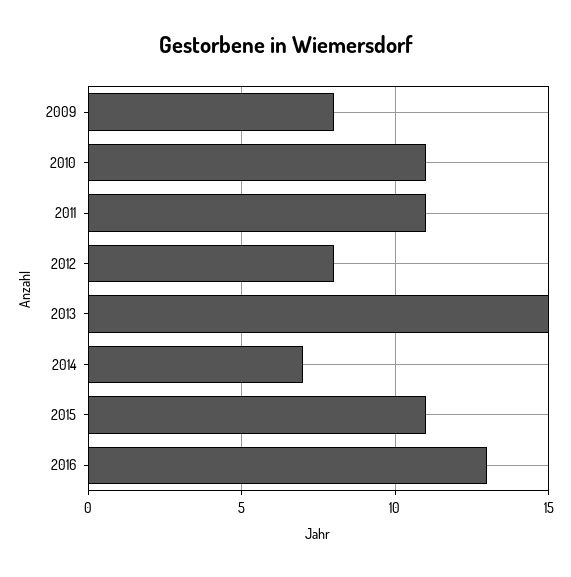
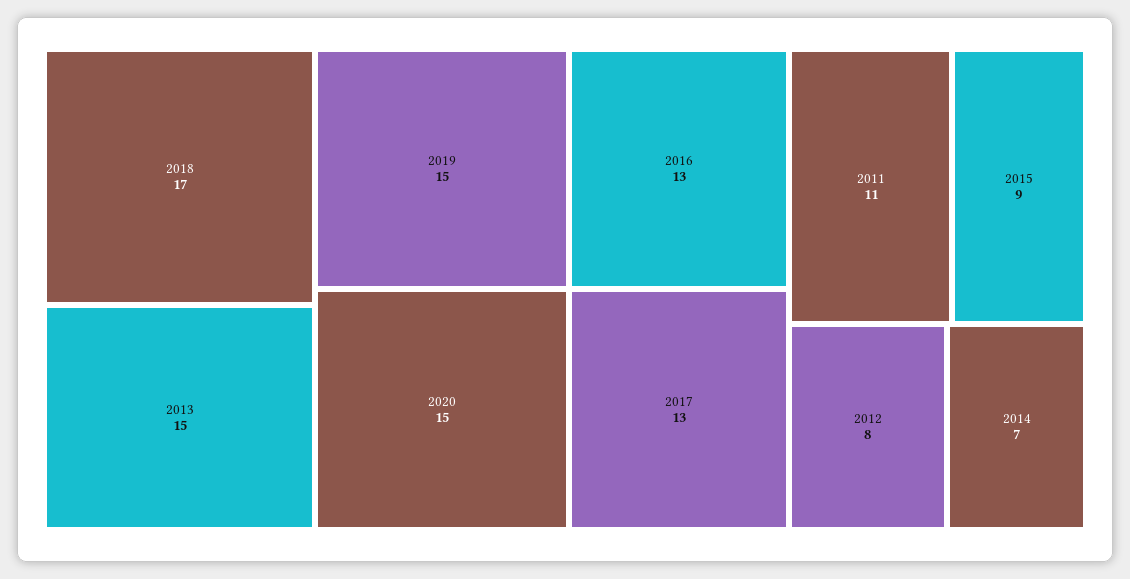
2009: 8 -> none
2010: 11 -> none
2015: 11 -> 9
2018: none -> 17
2019: none -> 15
2020: none -> 15
2017: none -> 13

